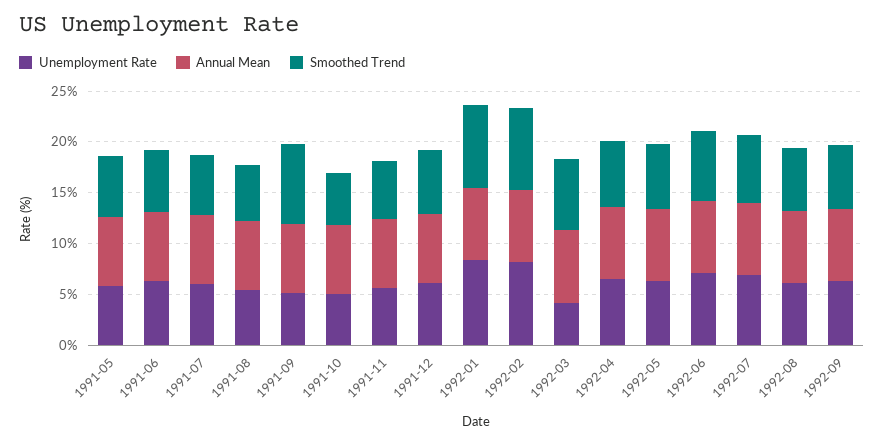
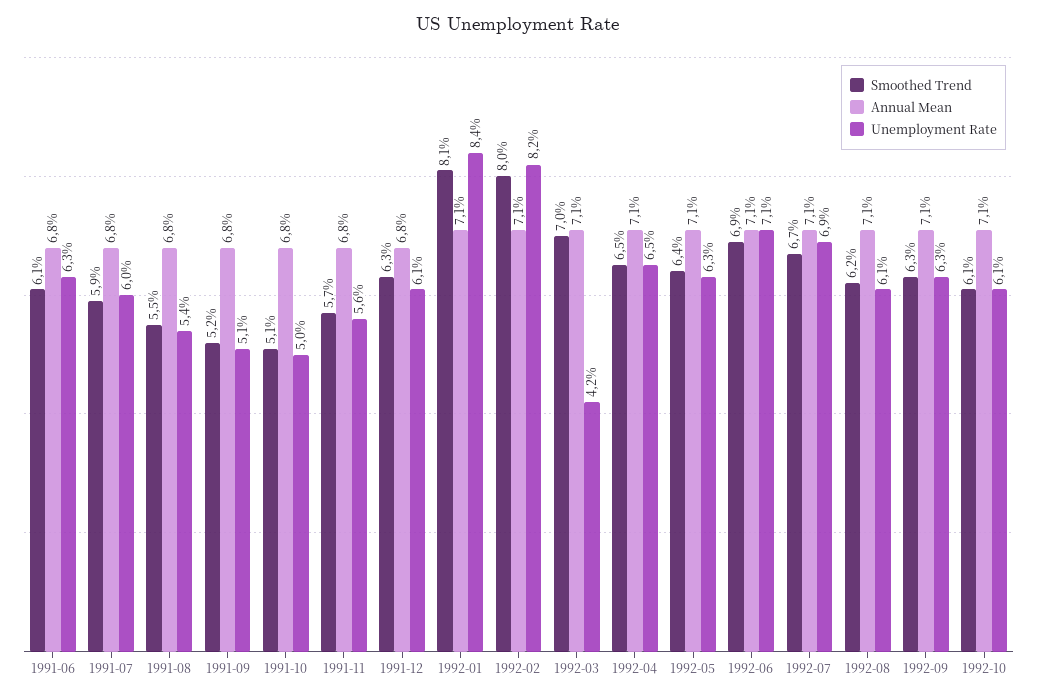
Unemployment Rate, 1991-05: 6 -> none
Annual Mean, 1991-05: 7 -> none
Smoothed Trend, 1991-05: 6 -> none
Smoothed Trend, 1991-09: 8 -> 5.2
Smoothed Trend, 1992-10: none -> 6.1
Annual Mean, 1992-10: none -> 7.1
Unemployment Rate, 1992-10: none -> 6.1

